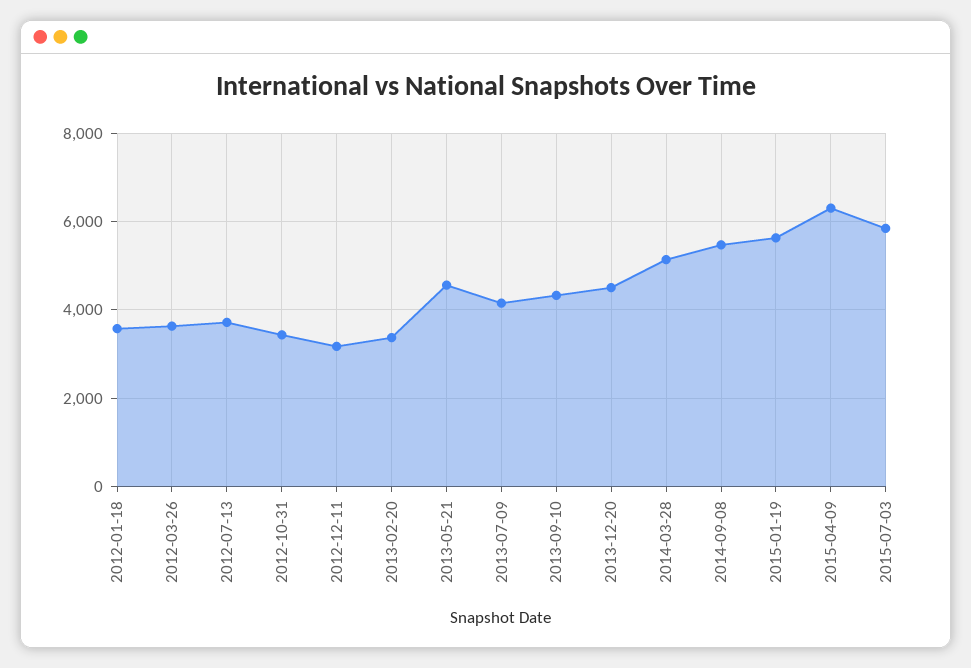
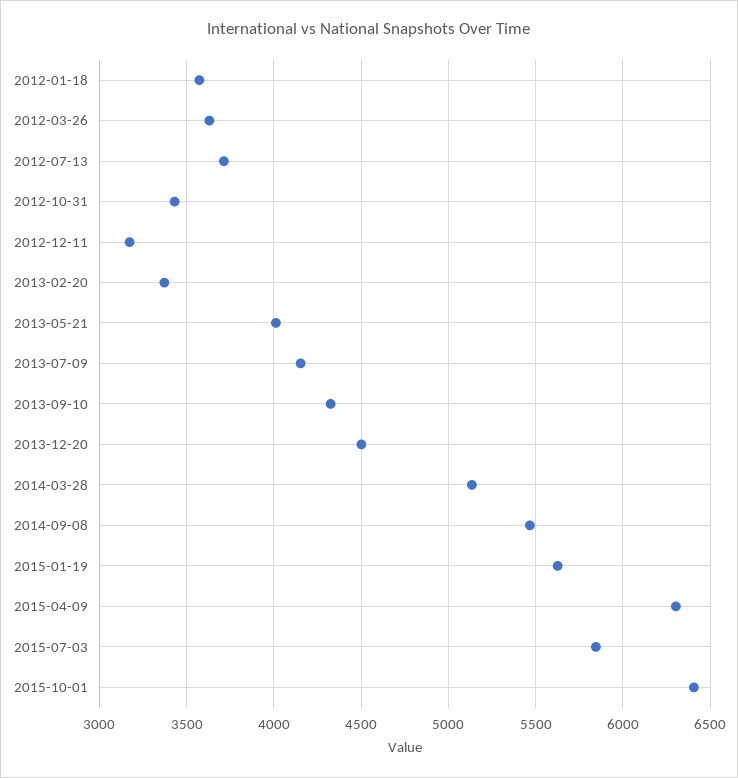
2013-05-21: 4600 -> 4000
2015-10-01: none -> 6400

